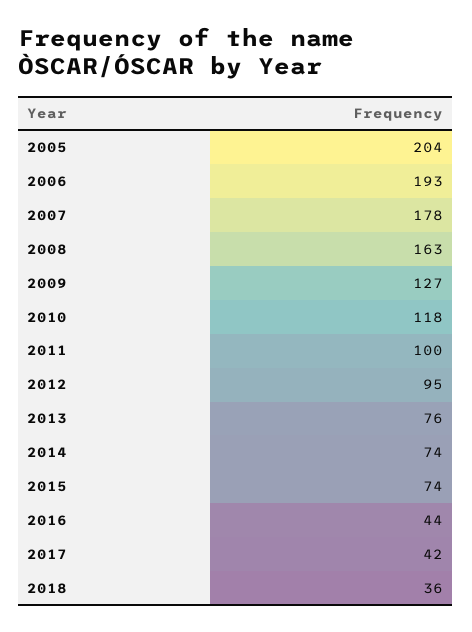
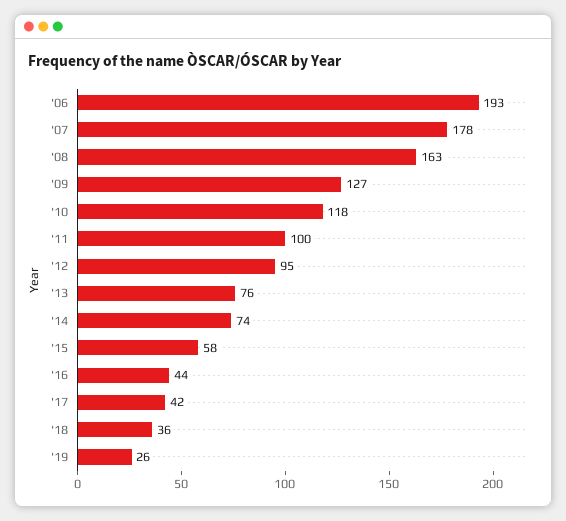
2005: 204 -> none
2015: 74 -> 58
'19: none -> 26

